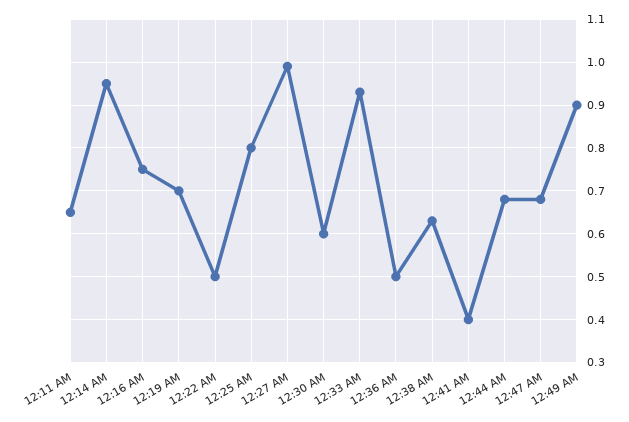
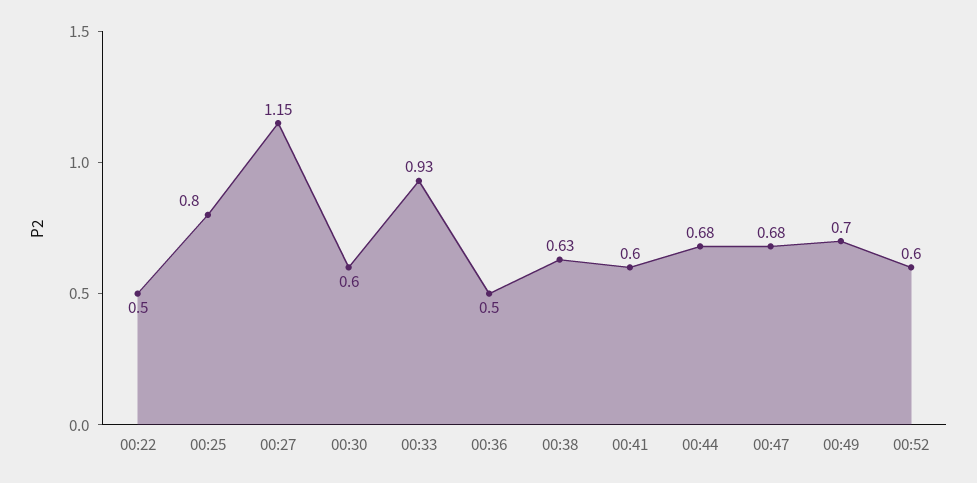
12:11 AM: 0.65 -> none
12:14 AM: 0.95 -> none
12:16 AM: 0.75 -> none
12:19 AM: 0.7 -> none
12:27 AM: 1 -> 1.15
12:41 AM: 0.4 -> 0.6
12:49 AM: 0.9 -> 0.7
00:52: none -> 0.6

